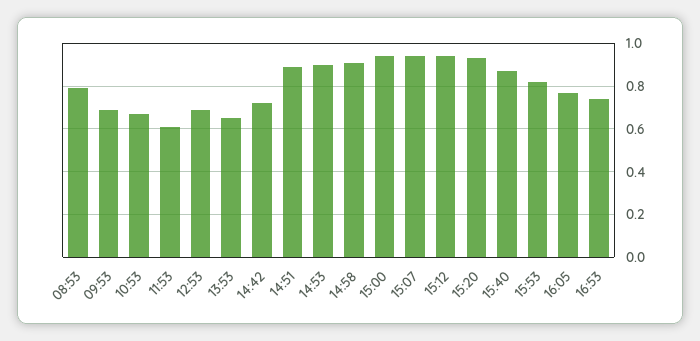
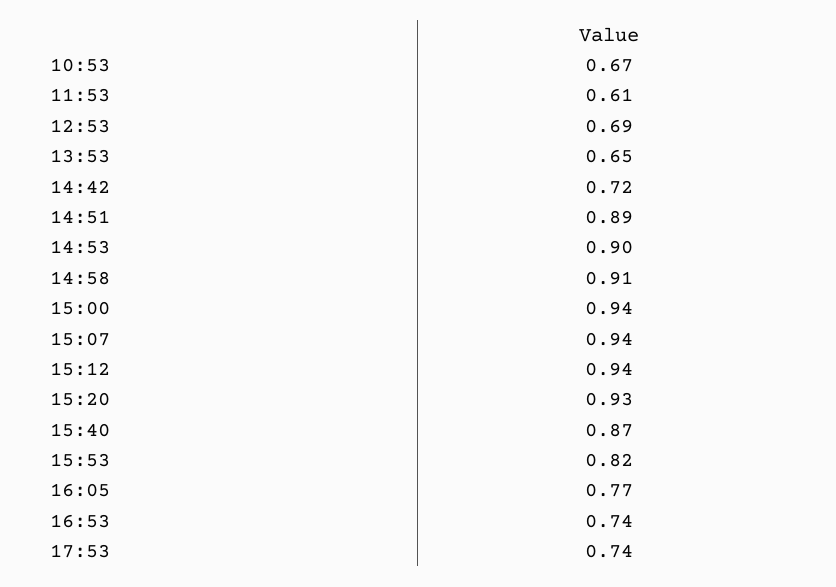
08:53: 0.8 -> none
09:53: 0.7 -> none
17:53: none -> 0.74

